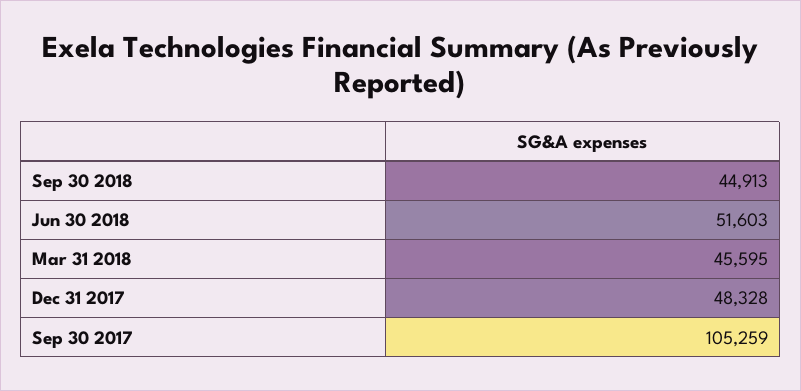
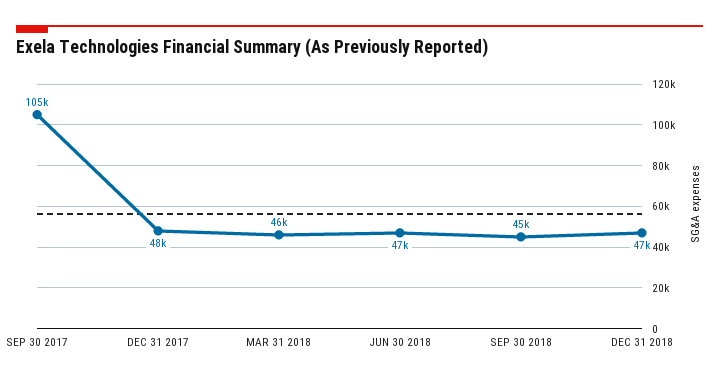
Jun 30 2018: 51603 -> 47000
DEC 31 2018: none -> 47000

